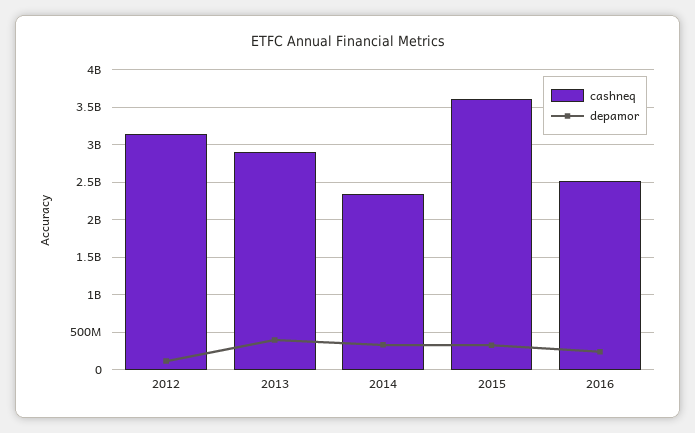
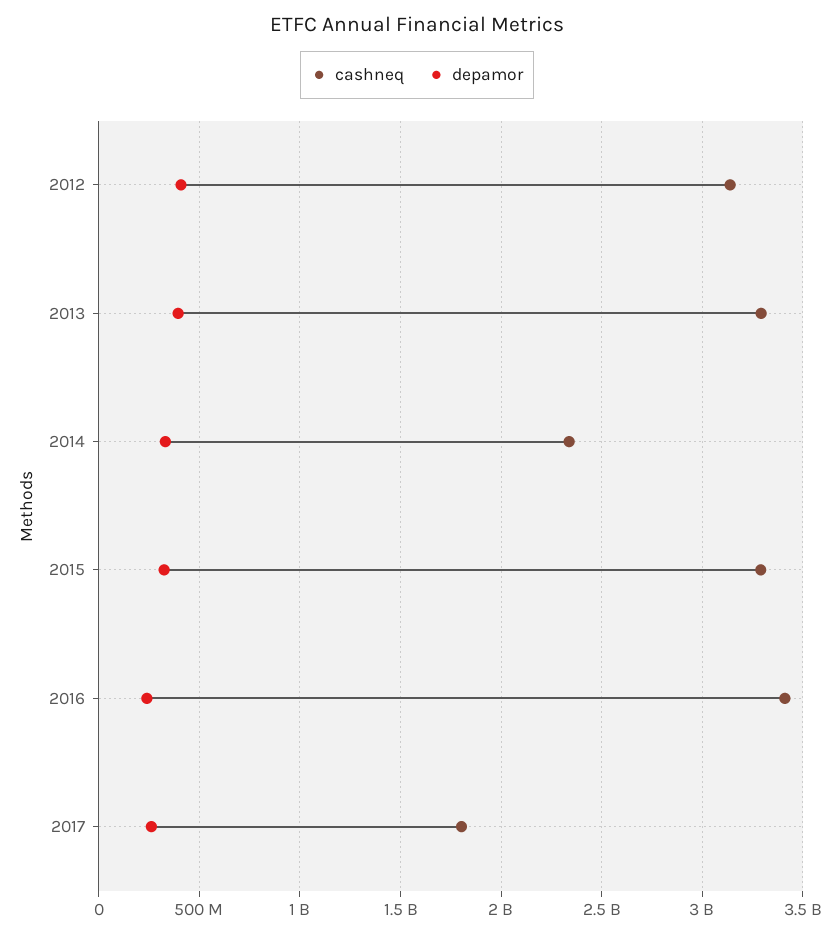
depamor, 2012: 100000000 -> 400000000
cashneq, 2013: 2900000000 -> 3300000000
cashneq, 2015: 3600000000 -> 3300000000
cashneq, 2016: 2500000000 -> 3400000000
cashneq, 2017: none -> 1800000000
depamor, 2017: none -> 250000000

